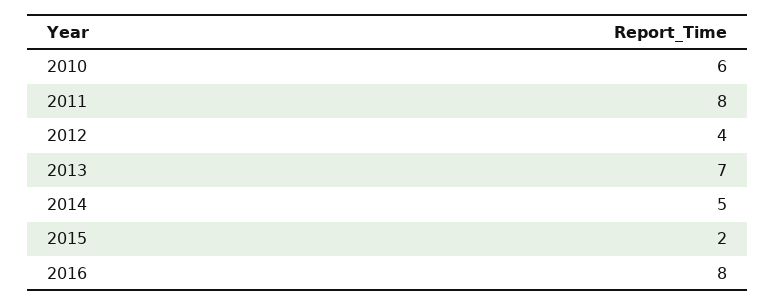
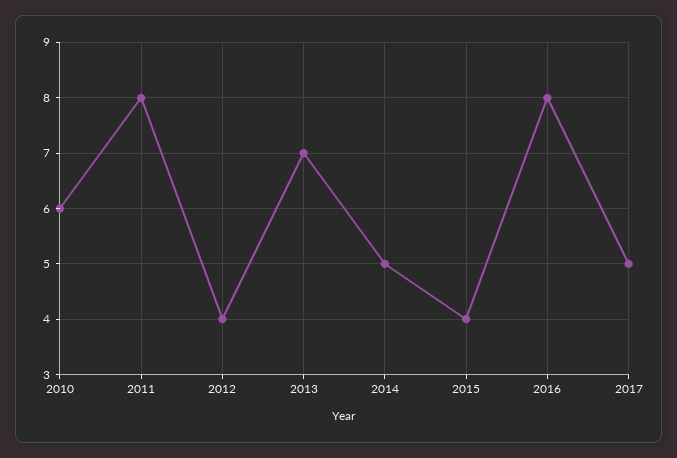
2015: 2 -> 4
2017: none -> 5

